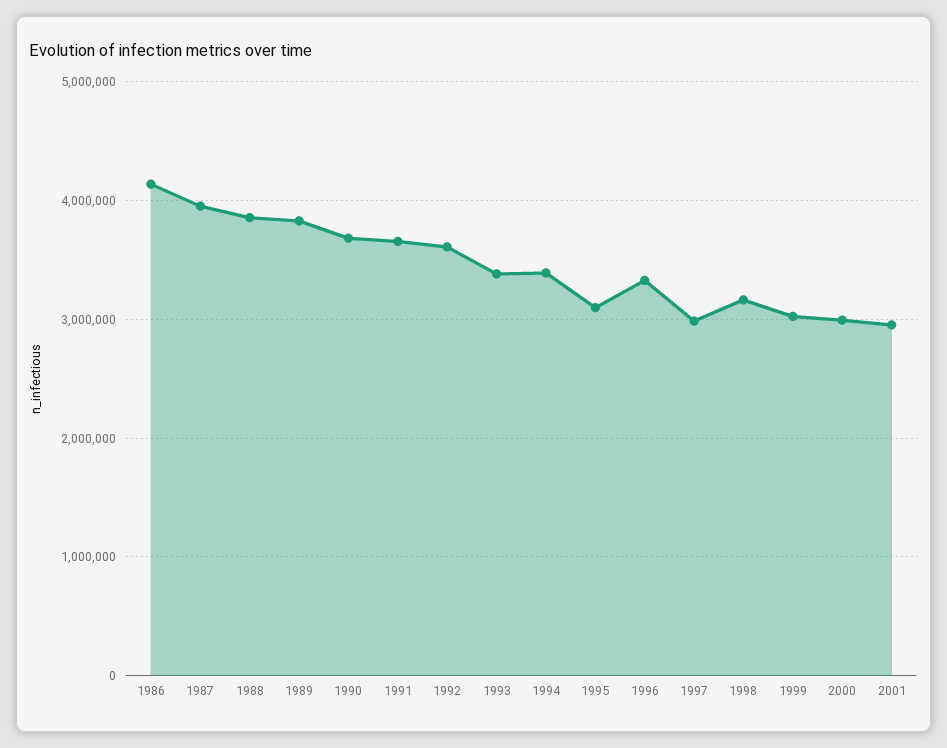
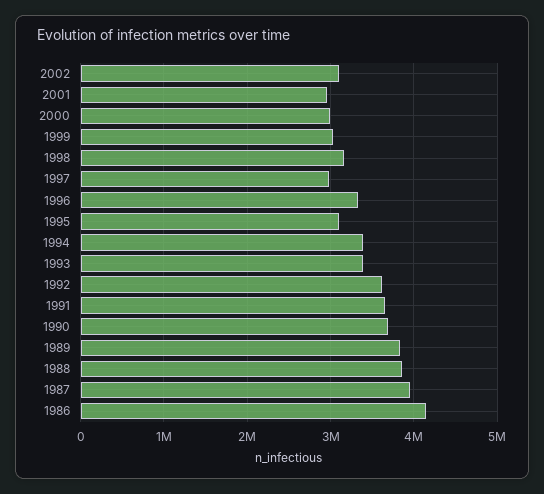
2002: none -> 3100000

